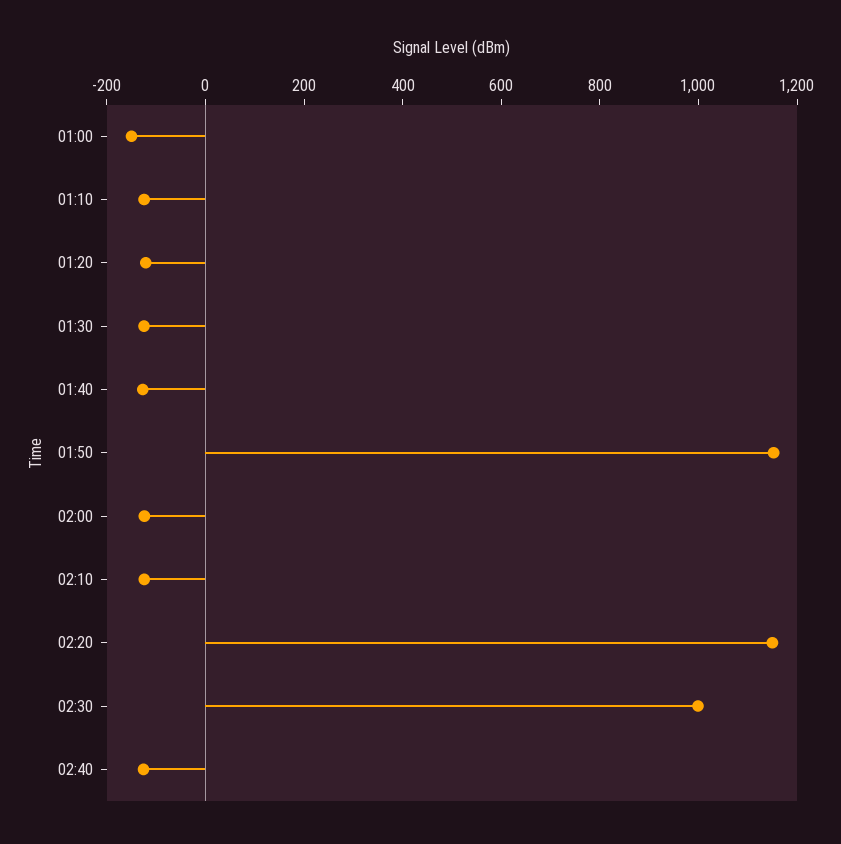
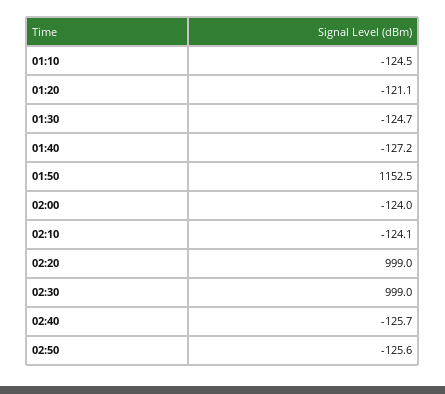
01:00: -150 -> none
02:20: 1150 -> 999
02:50: none -> -125.6

